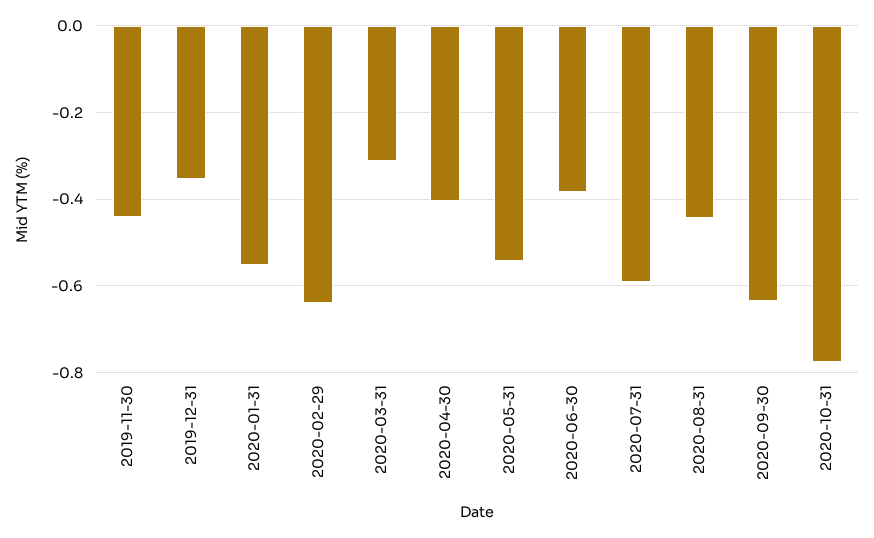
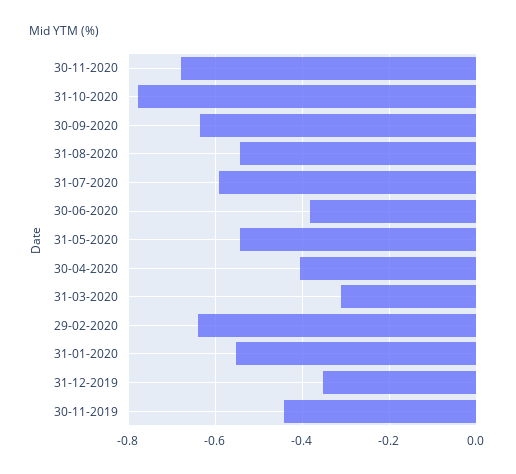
2020-08-31: -0.44 -> -0.54
30-11-2020: none -> -0.68

